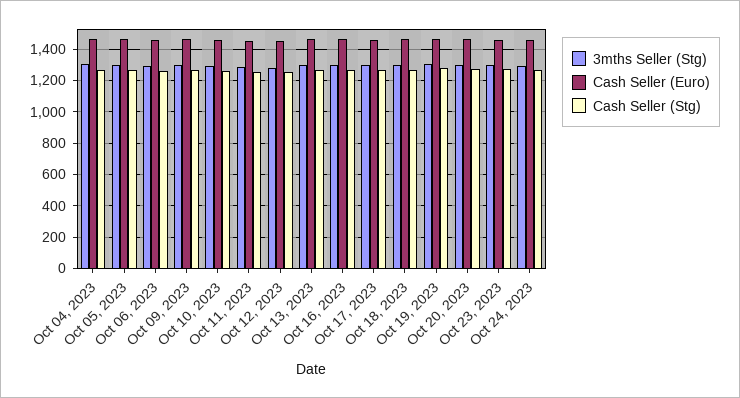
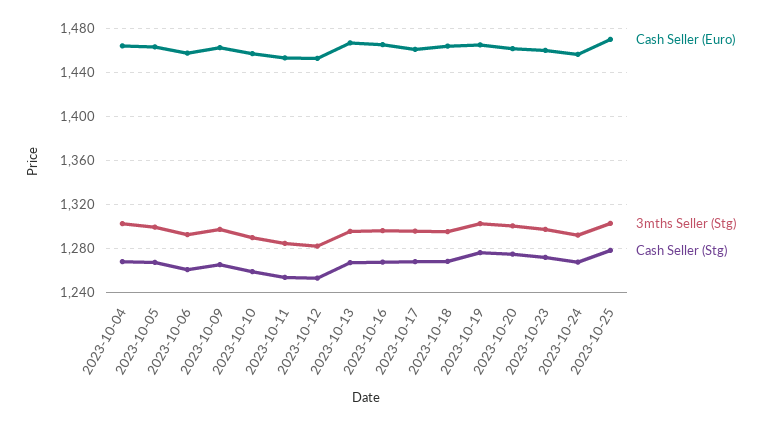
Cash Seller (Euro), 2023-10-25: none -> 1470
3mths Seller (Stg), 2023-10-25: none -> 1300
Cash Seller (Stg), 2023-10-25: none -> 1280

